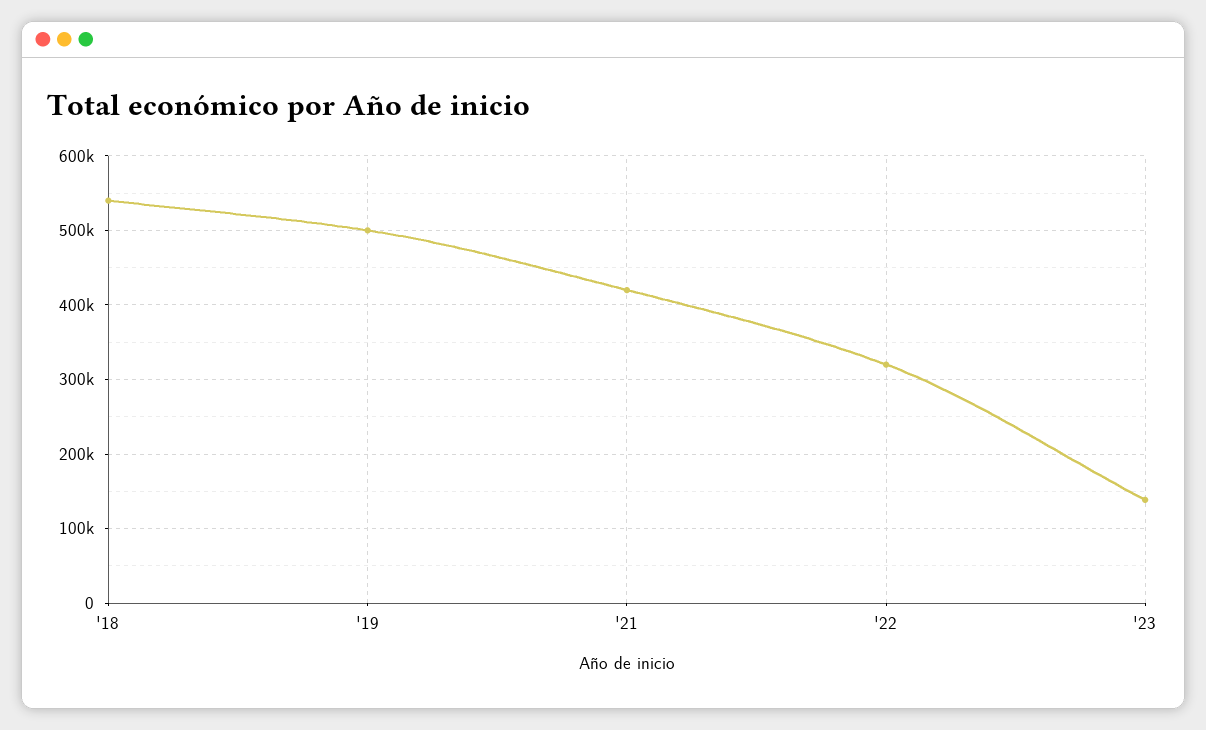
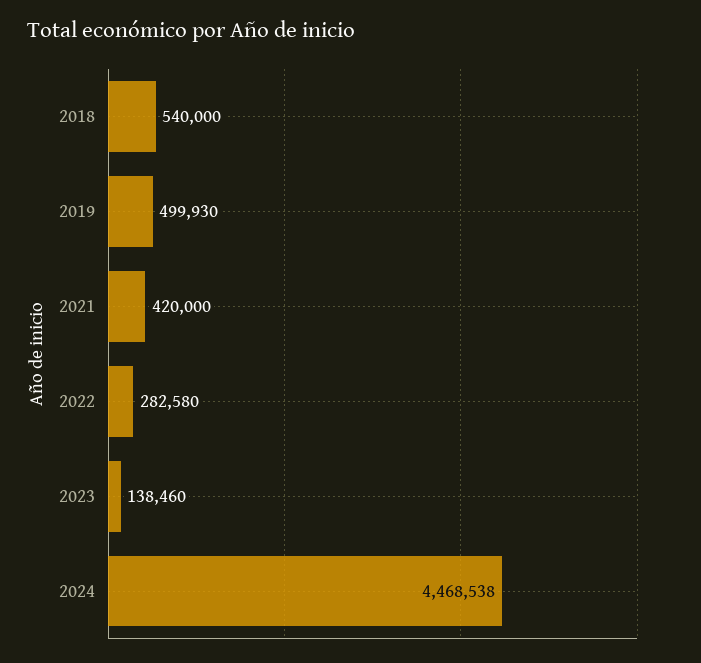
'22: 320000 -> 282580
2024: none -> 4468538

